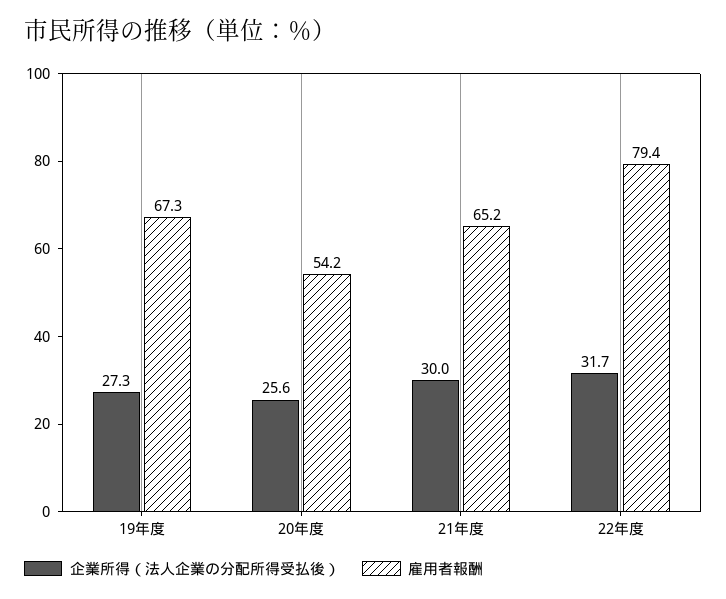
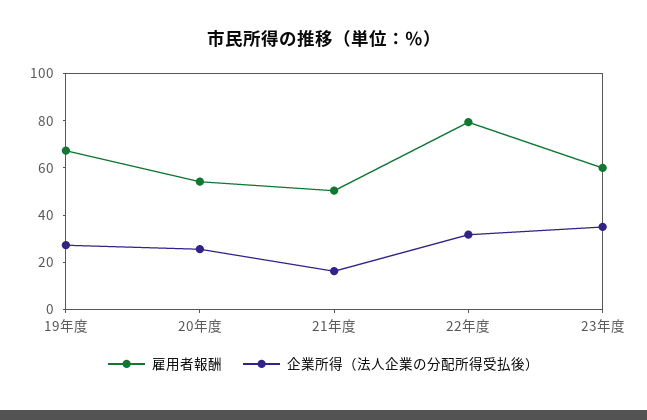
企業所得（法人企業の分配所得受払後）, 21年度: 30 -> 15
雇用者報酬, 21年度: 65.2 -> 50
雇用者報酬, 23年度: none -> 60
企業所得（法人企業の分配所得受払後）, 23年度: none -> 35

